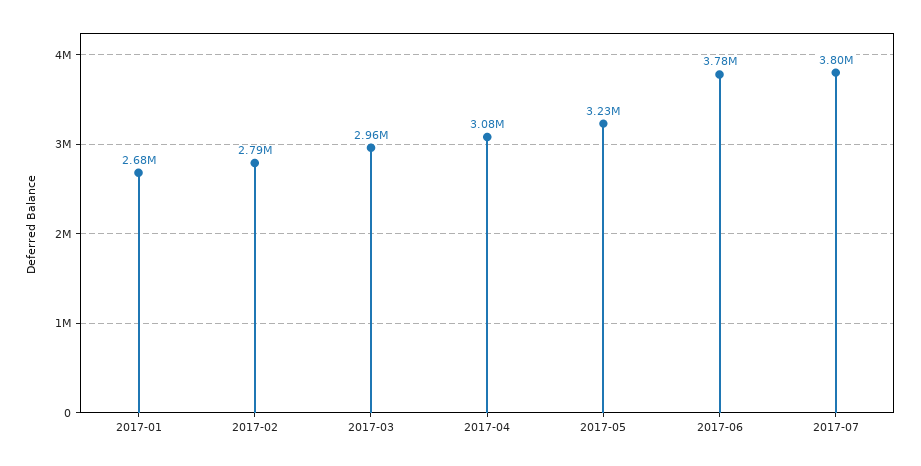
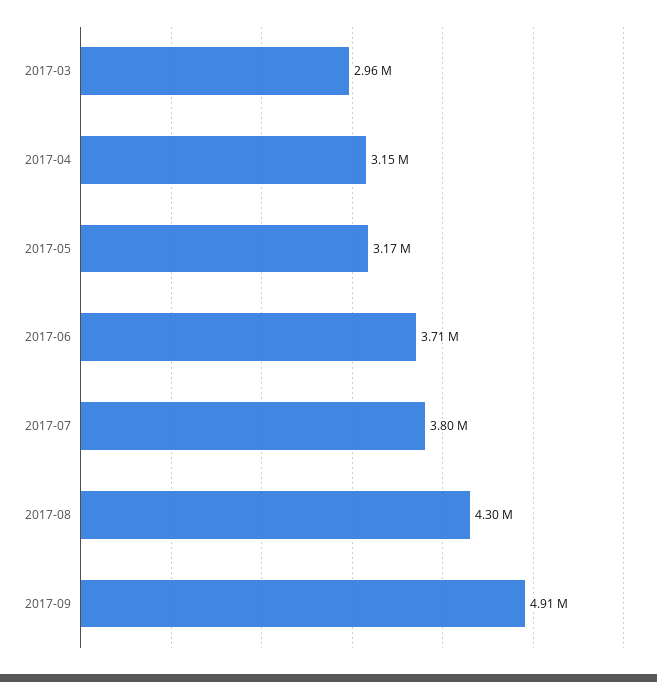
2017-01: 2680000 -> none
2017-02: 2790000 -> none
2017-04: 3080000 -> 3150000
2017-05: 3230000 -> 3170000
2017-06: 3780000 -> 3710000
2017-08: none -> 4300000
2017-09: none -> 4910000

